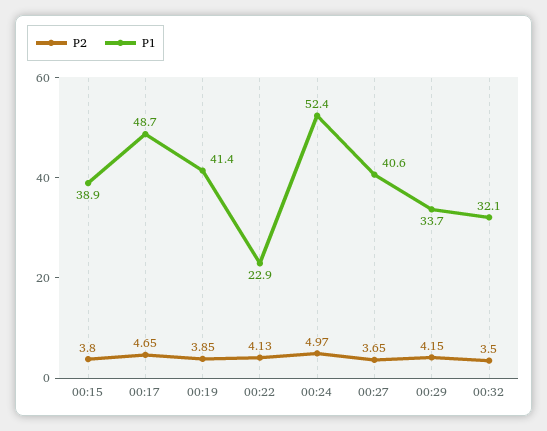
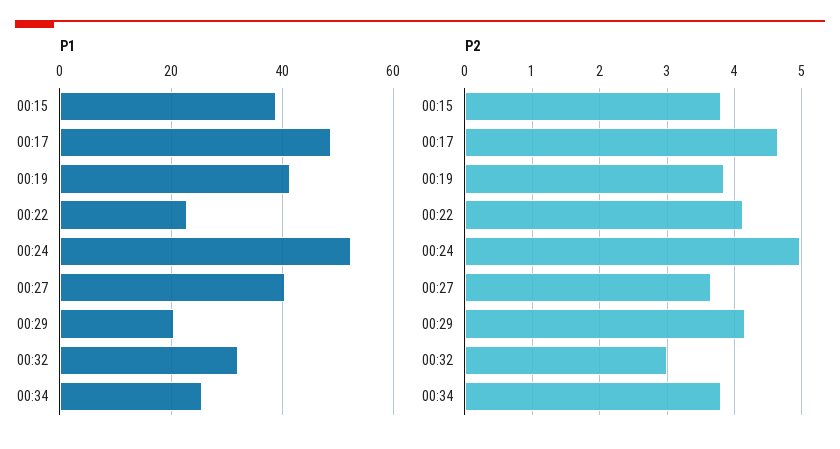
P1, 00:29: 33.7 -> 20
P2, 00:32: 3.5 -> 3
P1, 00:34: none -> 26
P2, 00:34: none -> 3.8

